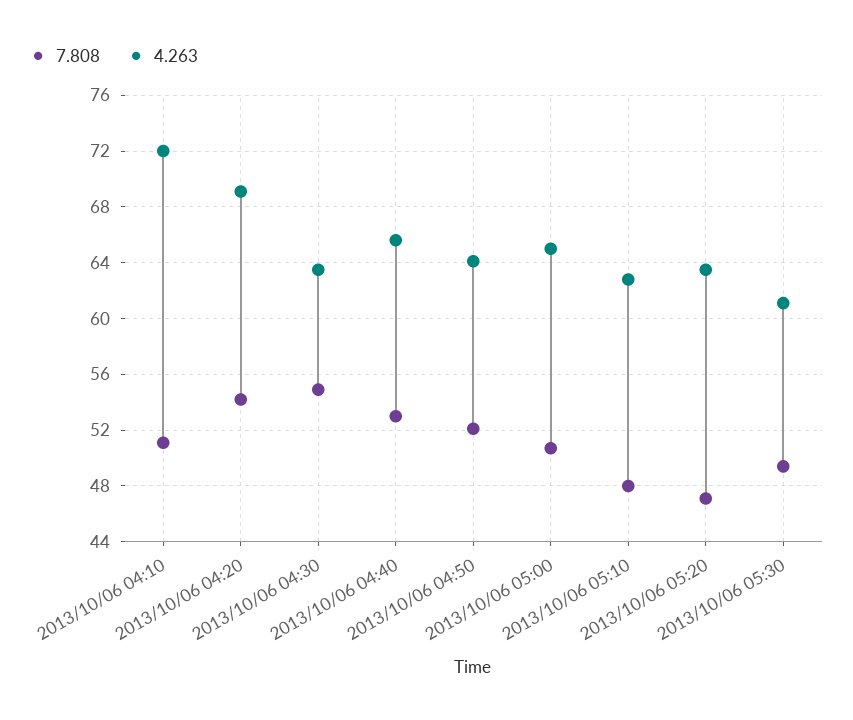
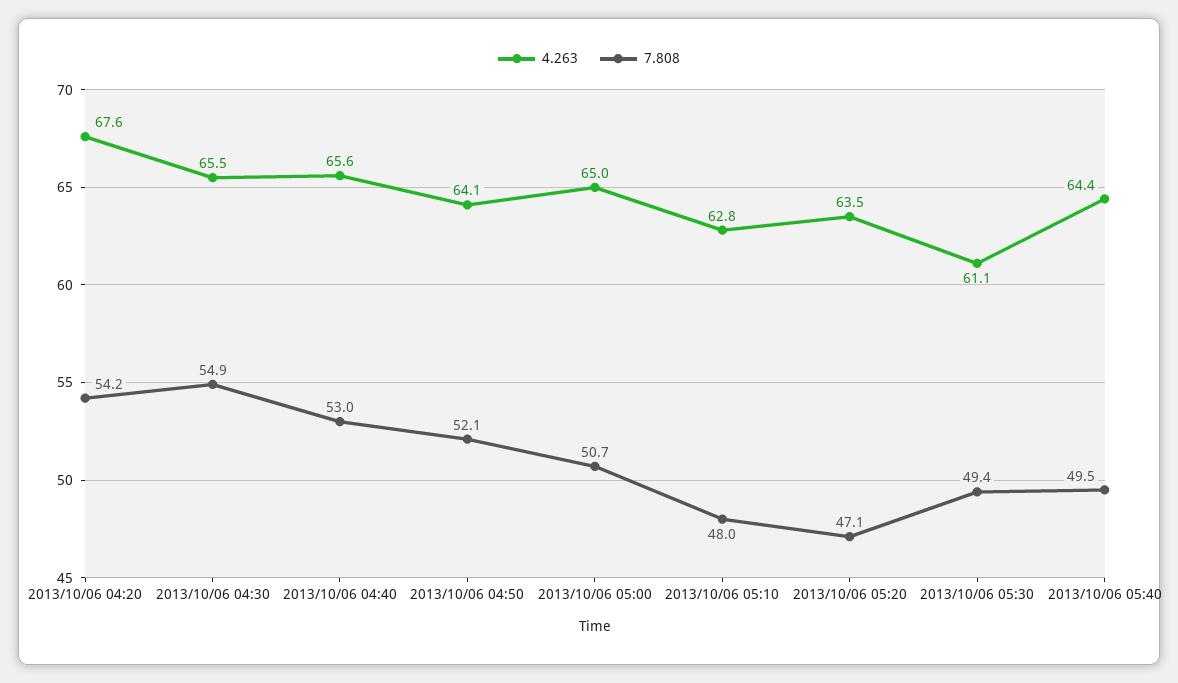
7.808, 2013/10/06 04:10: 51 -> none
4.263, 2013/10/06 04:10: 72 -> none
4.263, 2013/10/06 04:20: 69 -> 67.6
4.263, 2013/10/06 04:30: 63.5 -> 65.5
4.263, 2013/10/06 05:40: none -> 64.4
7.808, 2013/10/06 05:40: none -> 49.5

